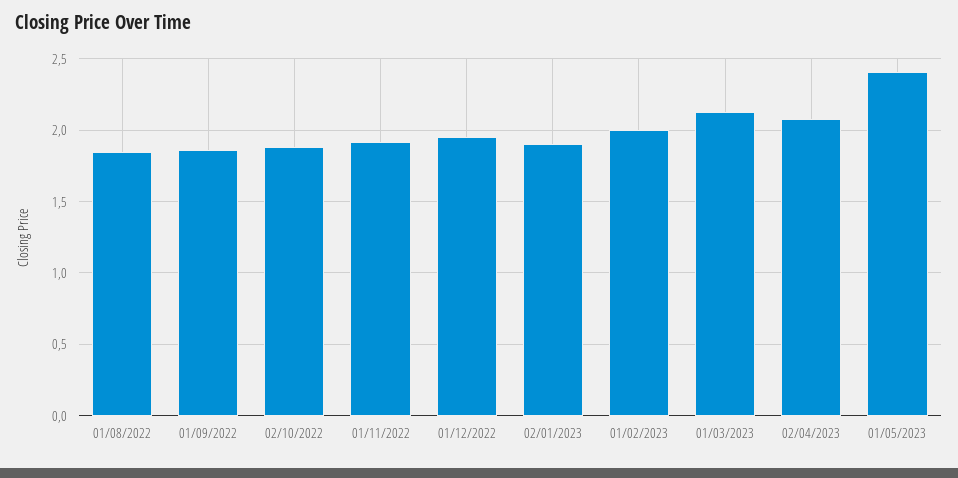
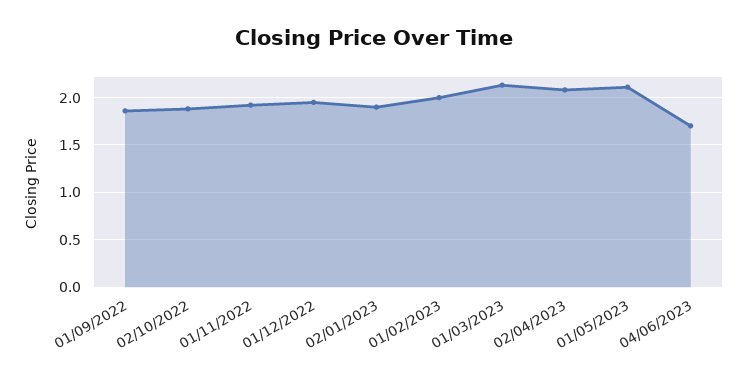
01/08/2022: 1.85 -> none
01/05/2023: 2.4 -> 2.1
04/06/2023: none -> 1.7

